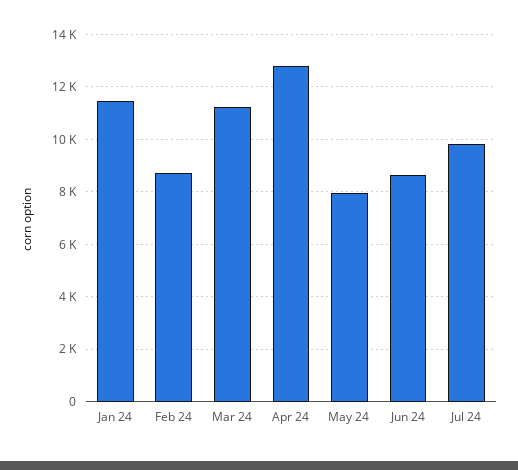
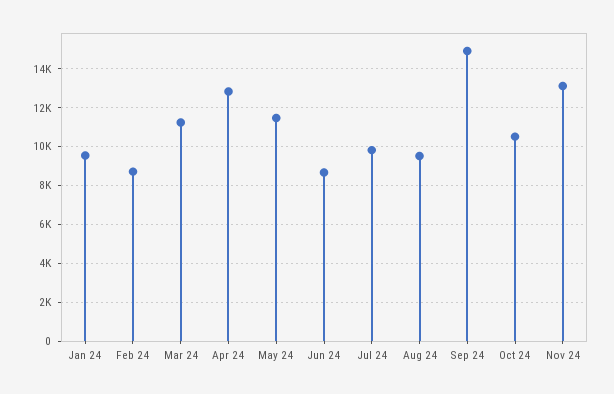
Jan 24: 11500 -> 9500
May 24: 8000 -> 11500
Aug 24: none -> 9500
Sep 24: none -> 15000
Oct 24: none -> 10500
Nov 24: none -> 13000

